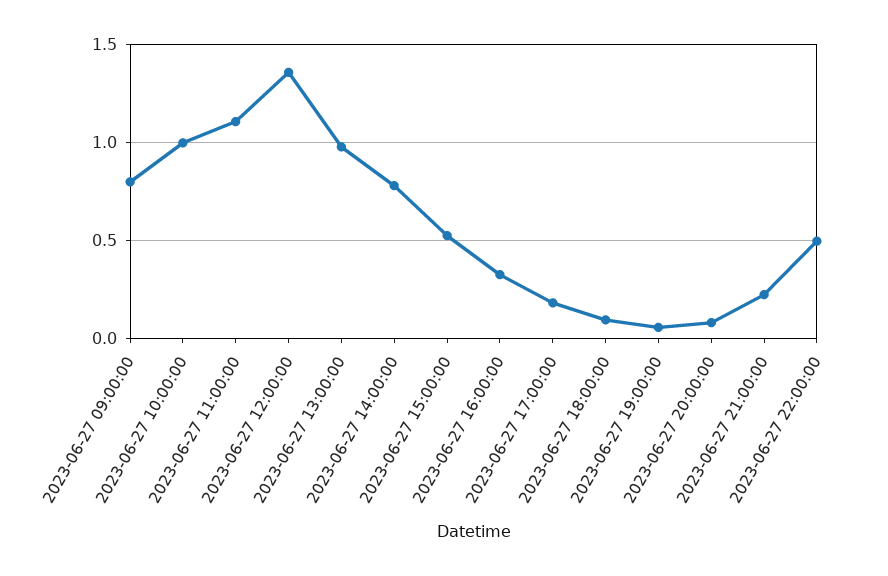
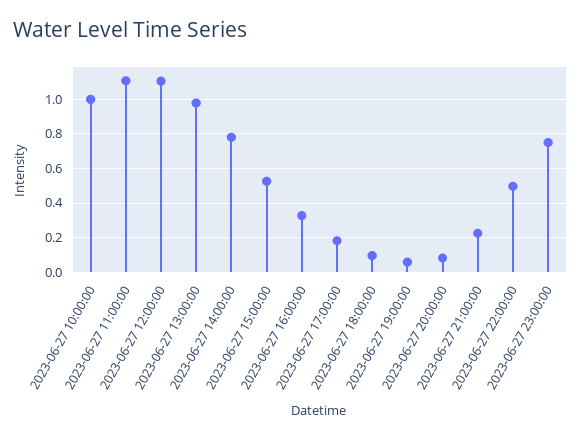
2023-06-27 09:00:00: 0.8 -> none
2023-06-27 12:00:00: 1.35 -> 1.1
2023-06-27 23:00:00: none -> 0.75

